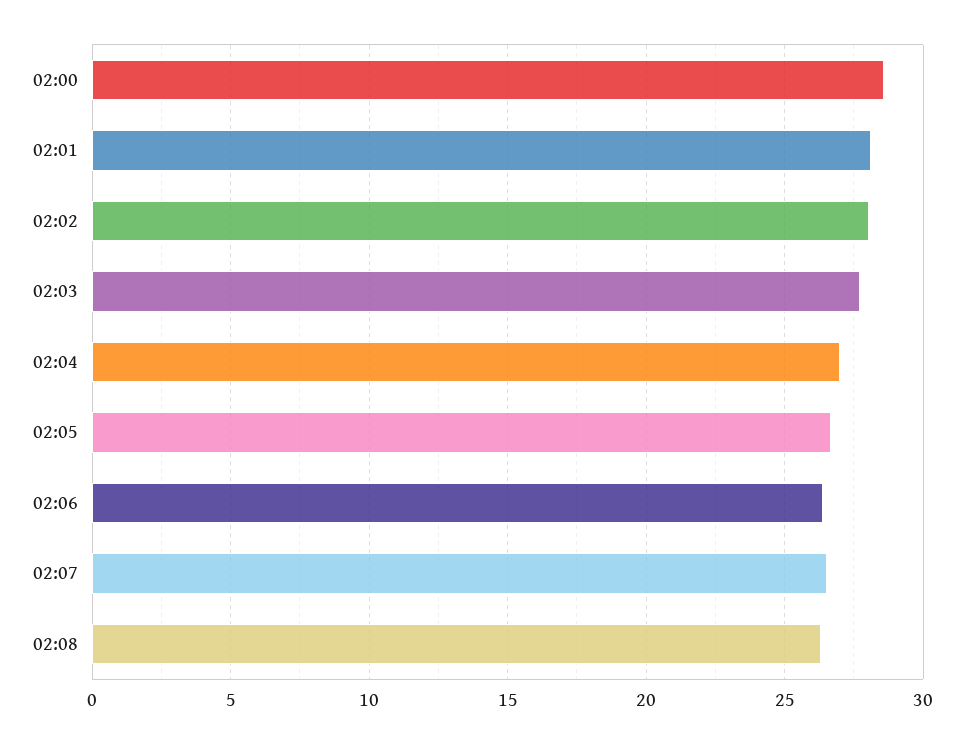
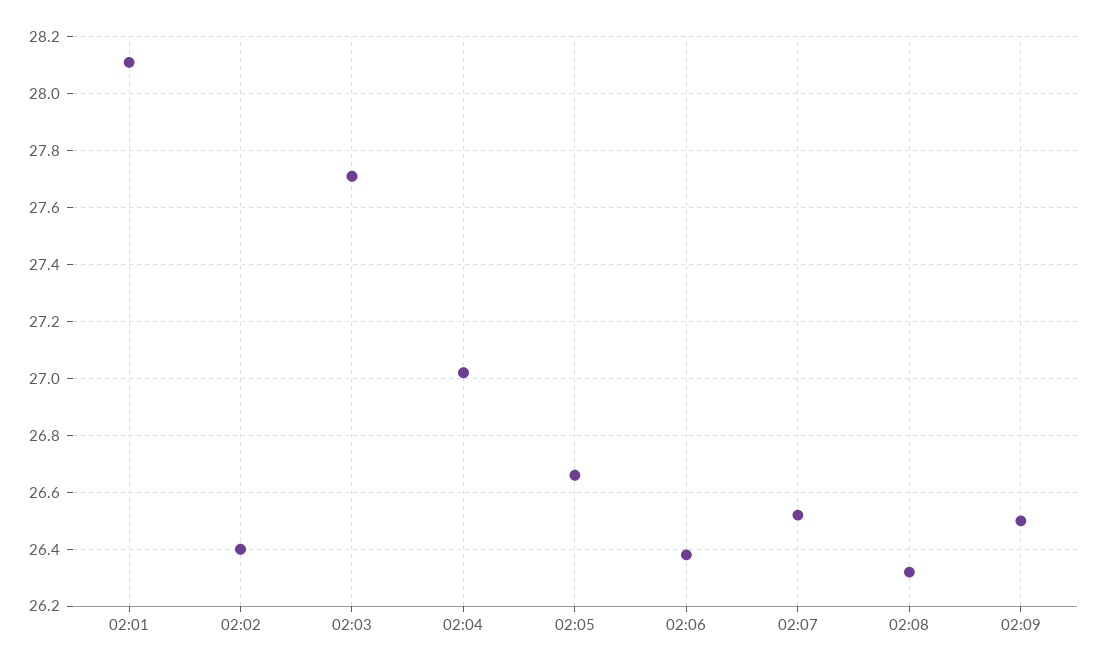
02:00: 28.5 -> none
02:02: 28 -> 26.4
02:09: none -> 26.5

